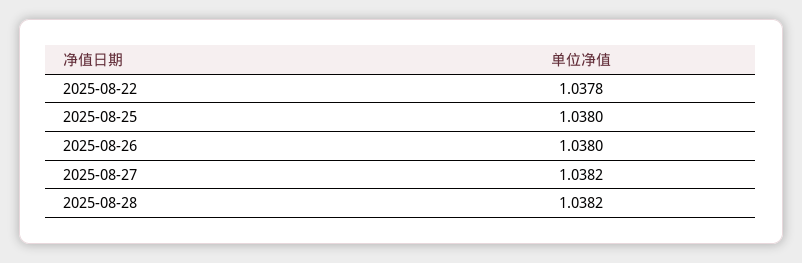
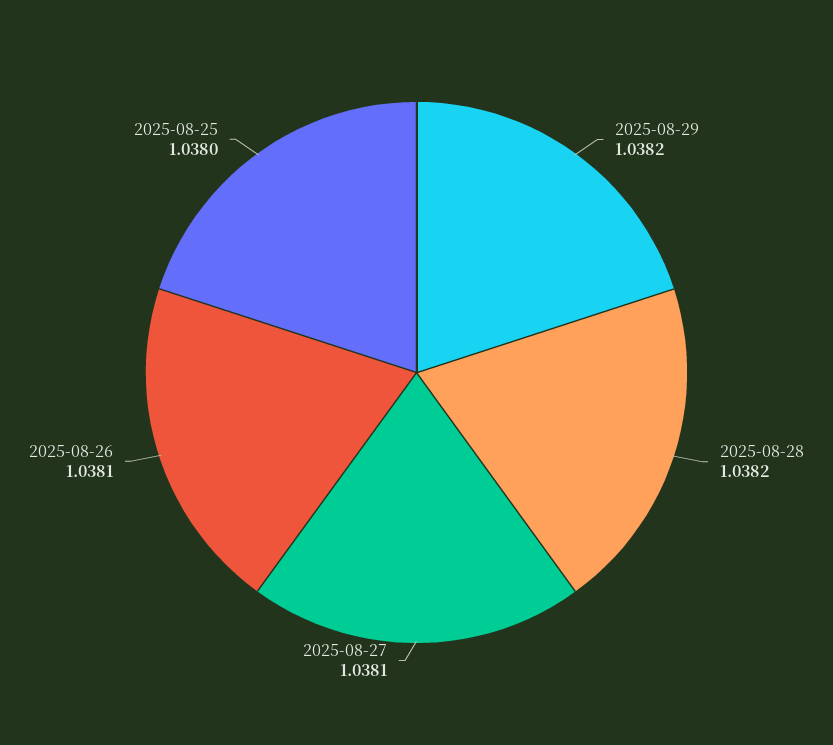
2025-08-22: 1.0378 -> none
2025-08-26: 1.038 -> 1.0381
2025-08-27: 1.0382 -> 1.0381
2025-08-29: none -> 1.0382

